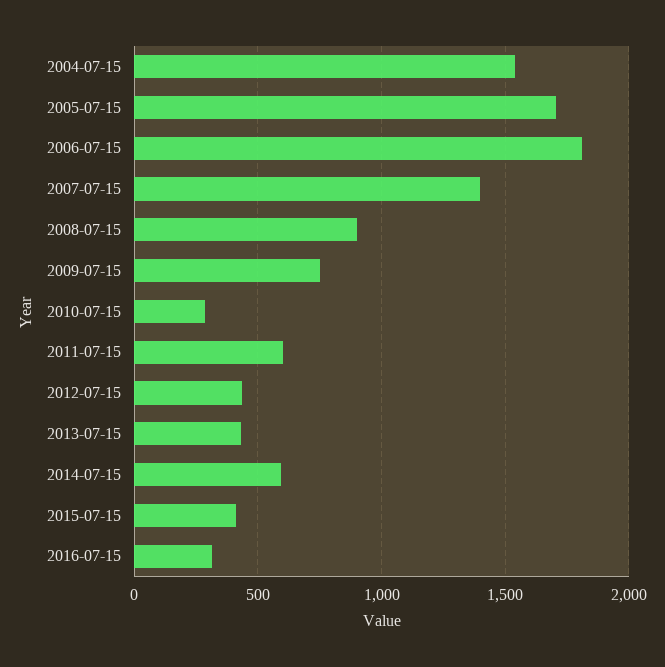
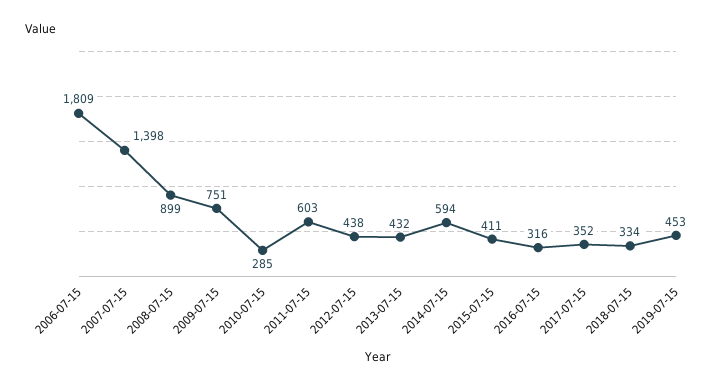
2004-07-15: 1550 -> none
2005-07-15: 1700 -> none
2017-07-15: none -> 352
2018-07-15: none -> 334
2019-07-15: none -> 453

